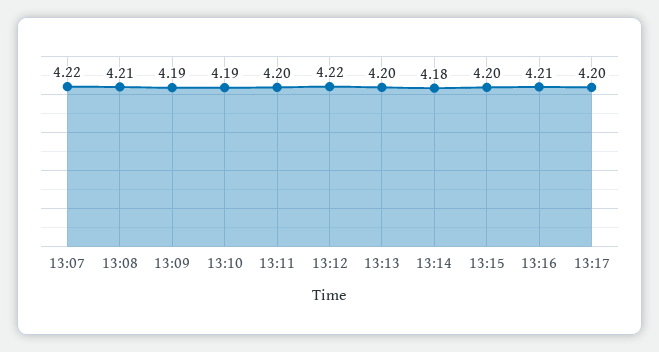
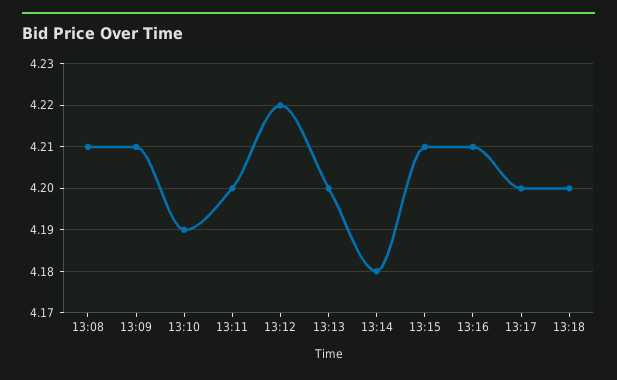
13:07: 4.22 -> none
13:09: 4.19 -> 4.21
13:15: 4.2 -> 4.21
13:18: none -> 4.2

